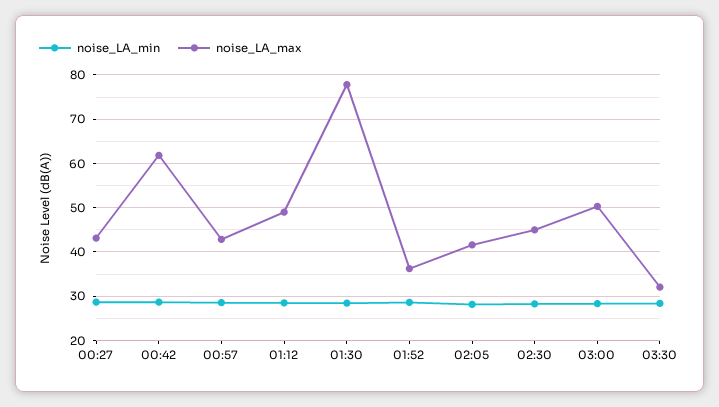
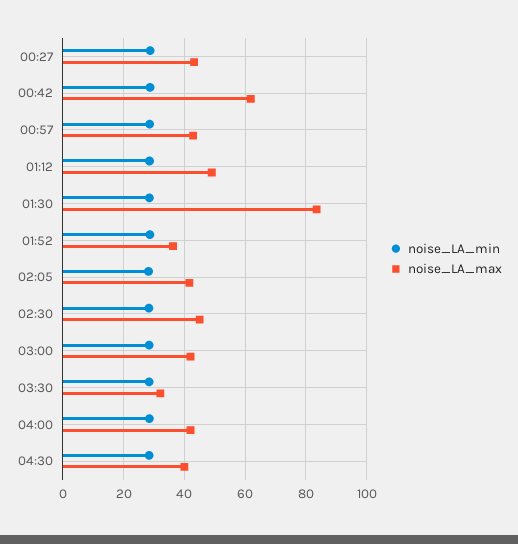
noise_LA_max, 01:30: 78 -> 84
noise_LA_max, 03:00: 50 -> 42
noise_LA_min, 04:00: none -> 28
noise_LA_max, 04:00: none -> 42
noise_LA_min, 04:30: none -> 28
noise_LA_max, 04:30: none -> 40

